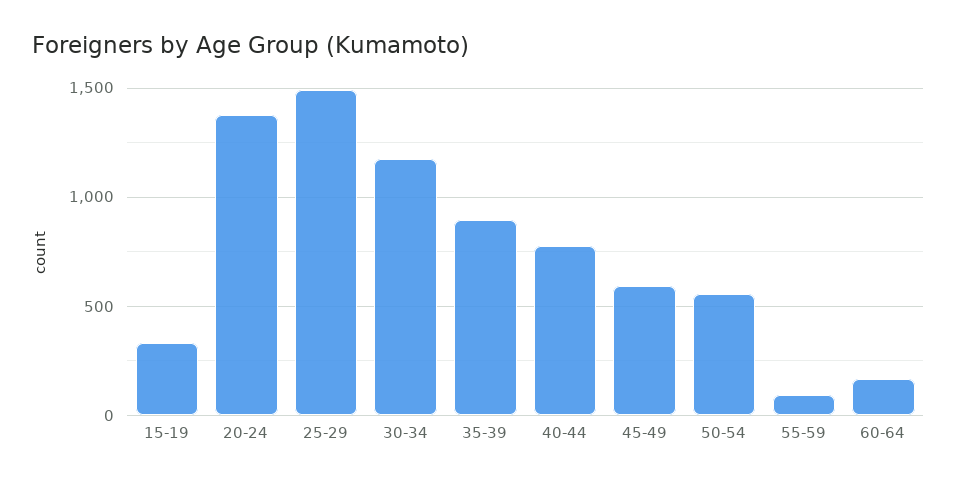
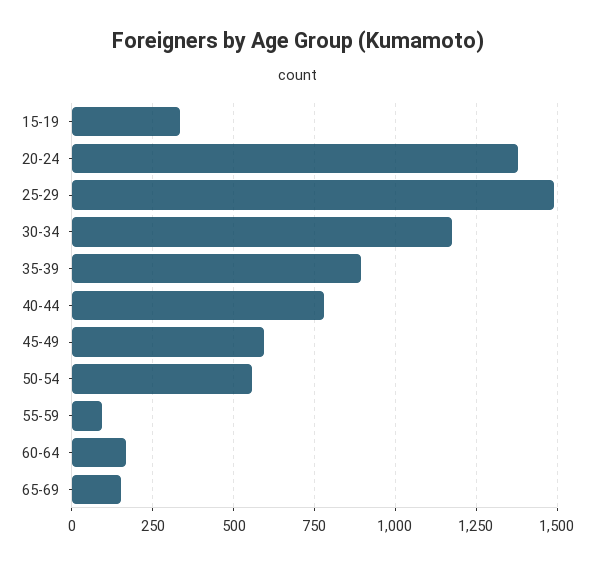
65-69: none -> 150

